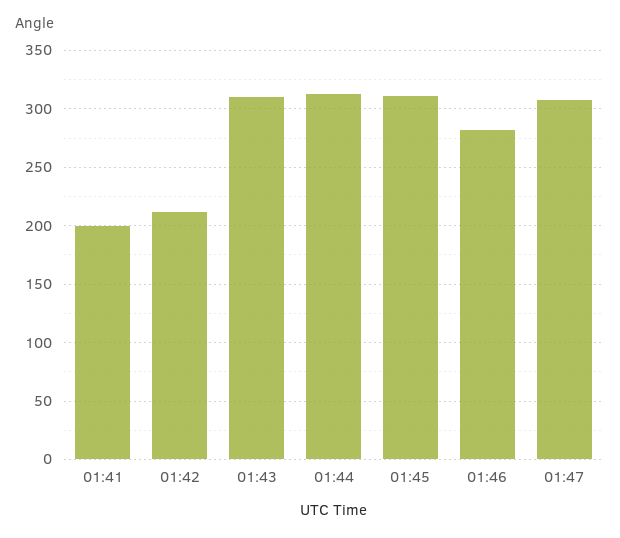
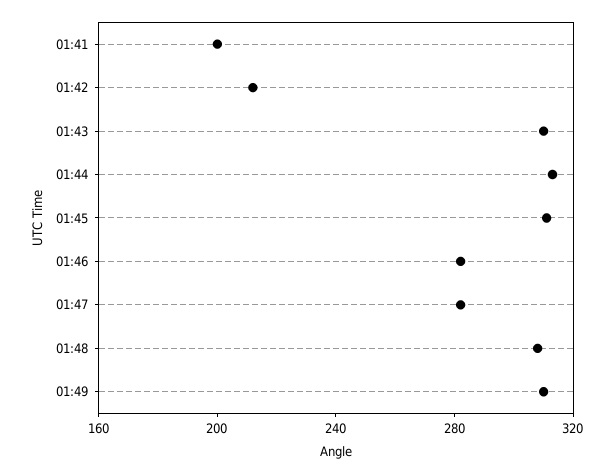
01:47: 310 -> 280
01:48: none -> 310
01:49: none -> 310

